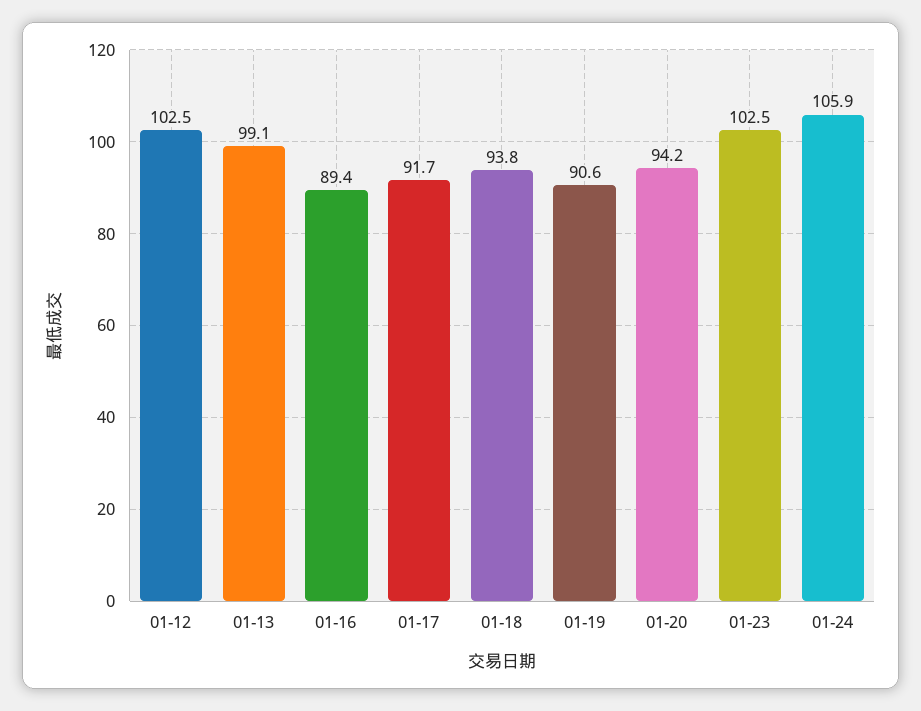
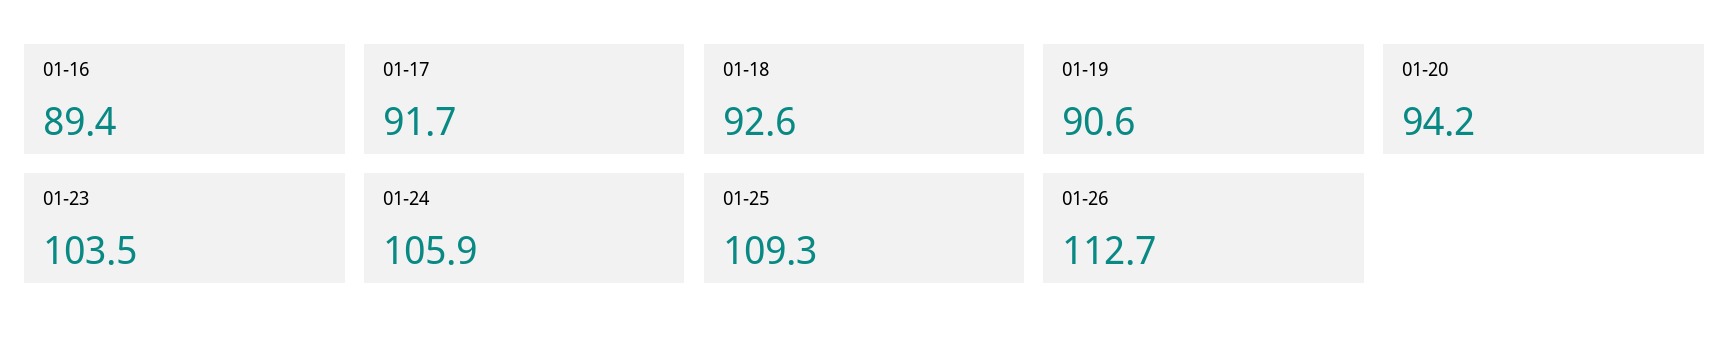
01-12: 102.5 -> none
01-13: 99.1 -> none
01-18: 93.8 -> 92.6
01-23: 102.5 -> 103.5
01-25: none -> 109.3
01-26: none -> 112.7

